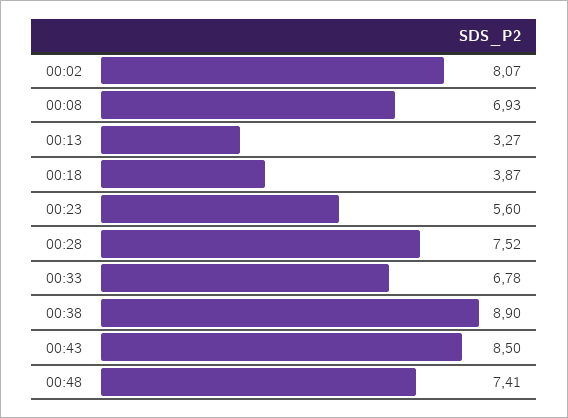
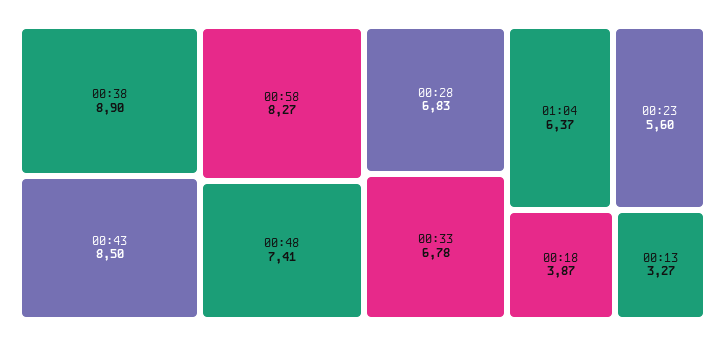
00:02: 8.07 -> none
00:08: 6.93 -> none
00:28: 7.52 -> 6.83
00:58: none -> 8.27
01:04: none -> 6.37

